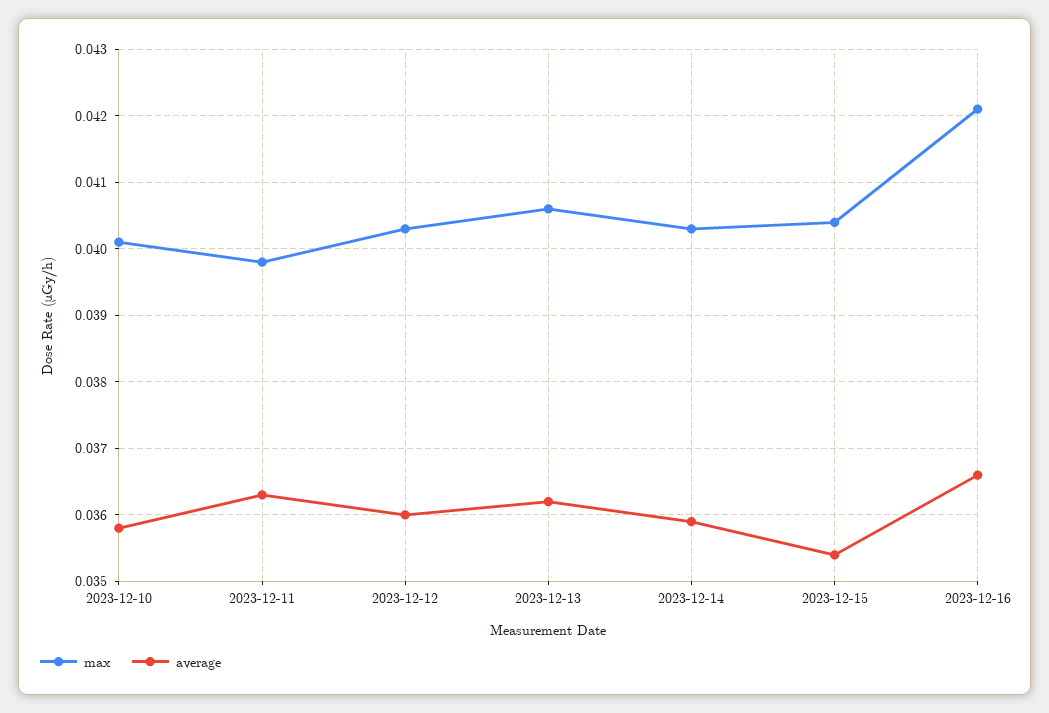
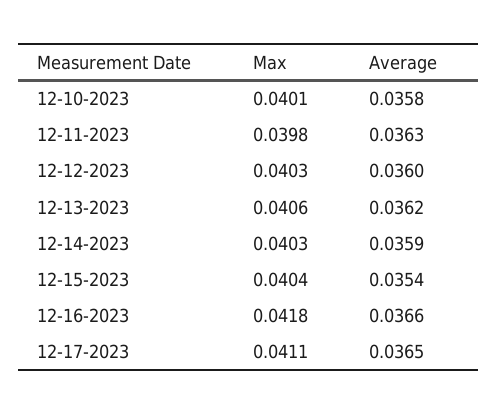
max, 2023-12-16: 0.0421 -> 0.0418
max, 12-17-2023: none -> 0.0411
average, 12-17-2023: none -> 0.0365

